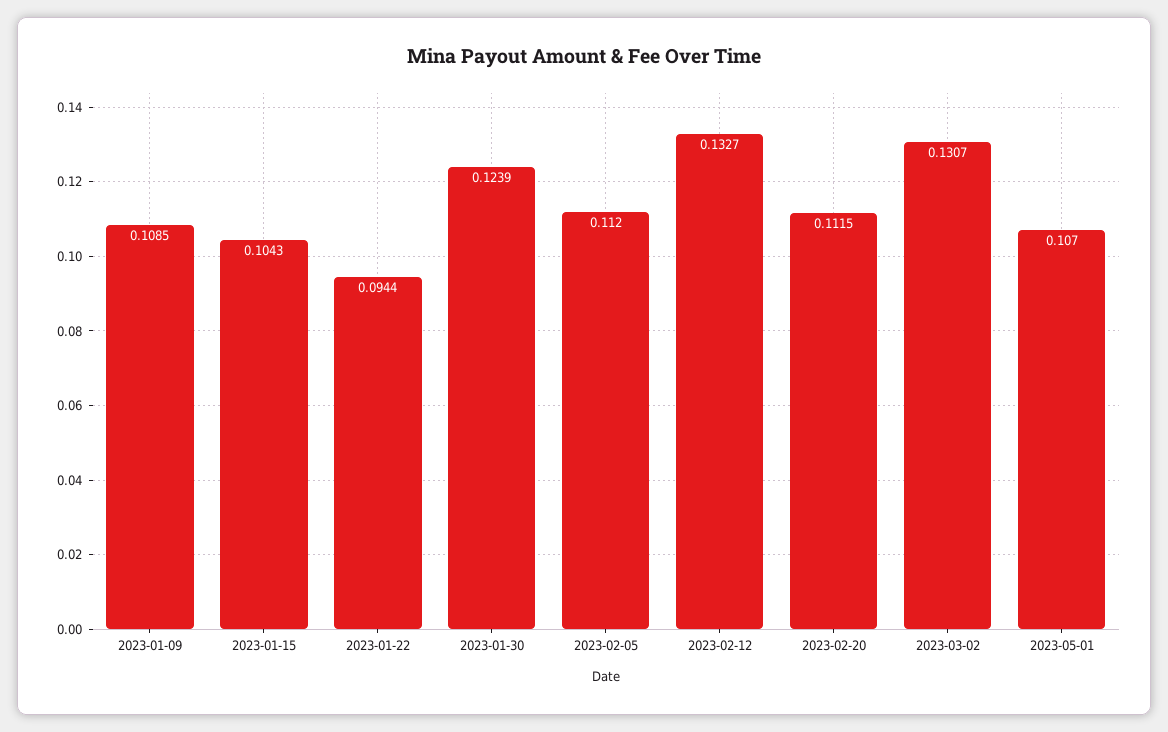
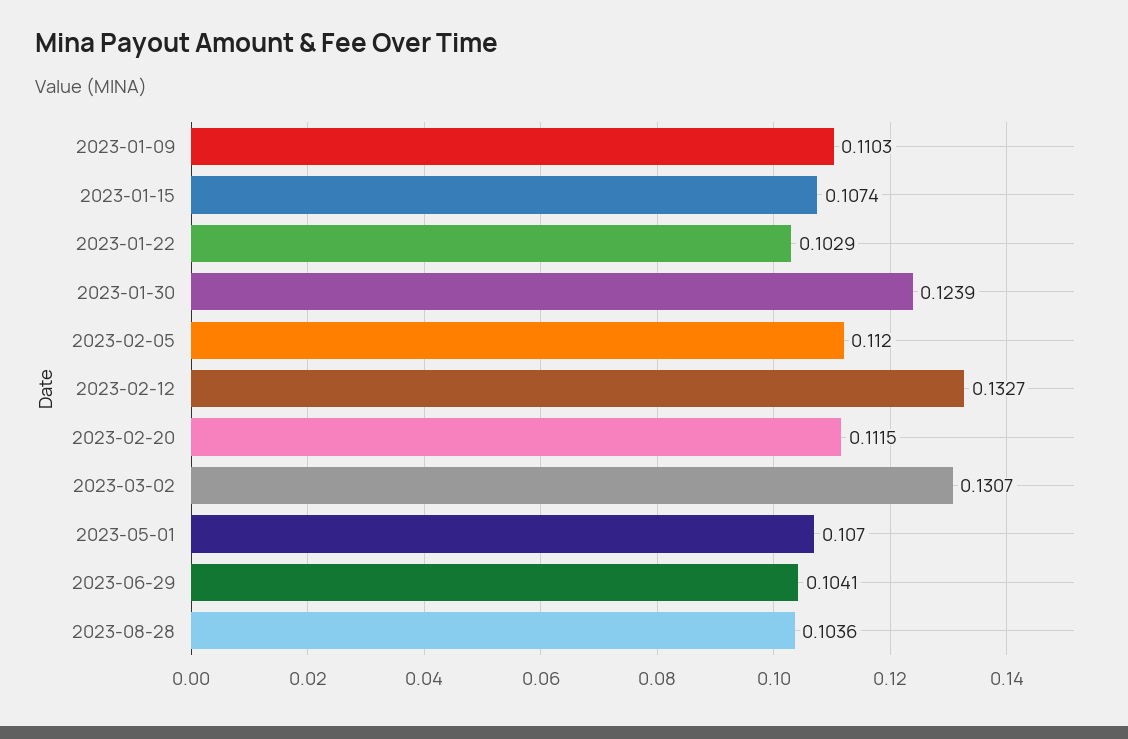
2023-01-09: 0.1085 -> 0.1103
2023-01-15: 0.1043 -> 0.1074
2023-01-22: 0.0944 -> 0.1029
2023-06-29: none -> 0.1041
2023-08-28: none -> 0.1036

